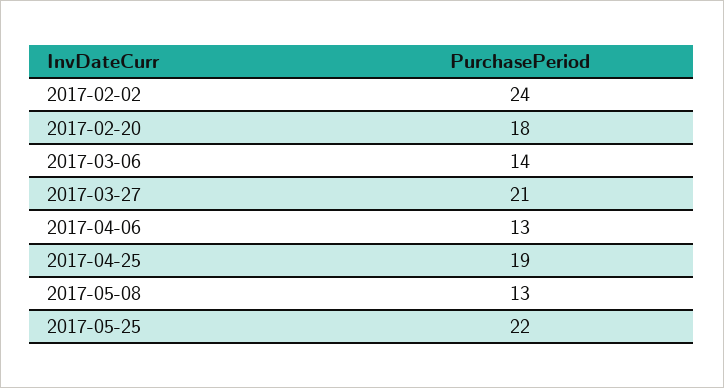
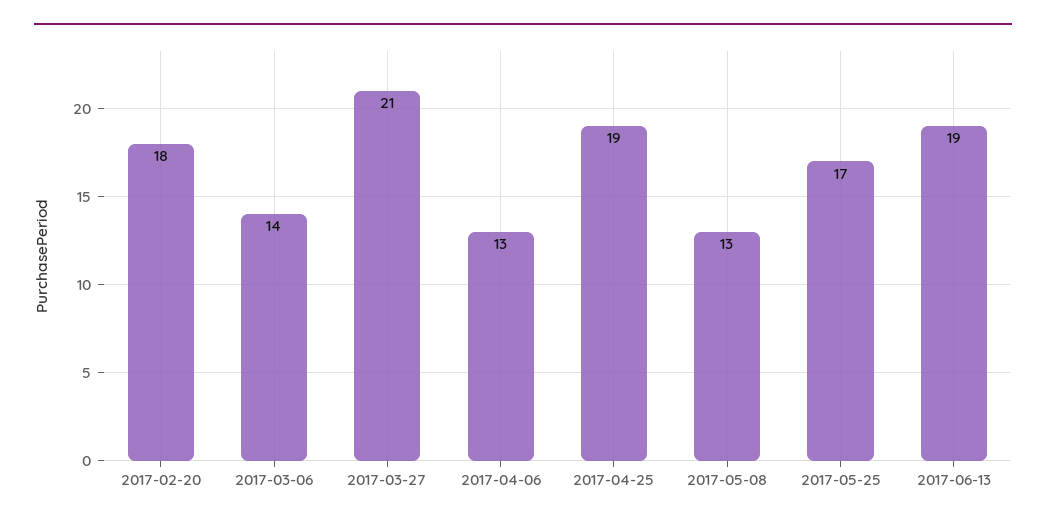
2017-02-02: 24 -> none
2017-05-25: 22 -> 17
2017-06-13: none -> 19

